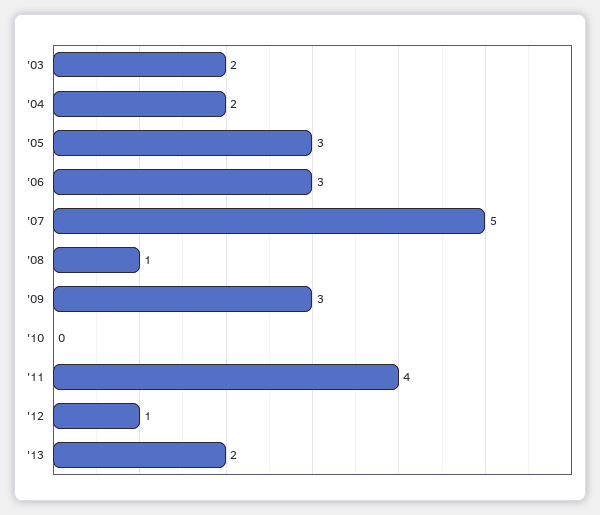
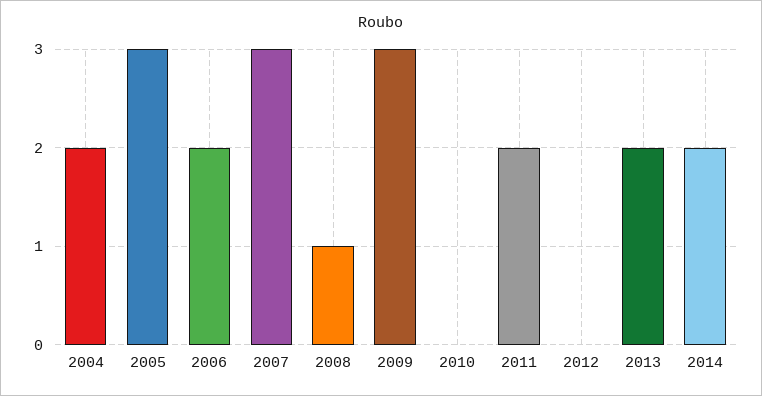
'03: 2 -> none
'06: 3 -> 2
'07: 5 -> 3
'11: 4 -> 2
'12: 1 -> 0
2014: none -> 2

